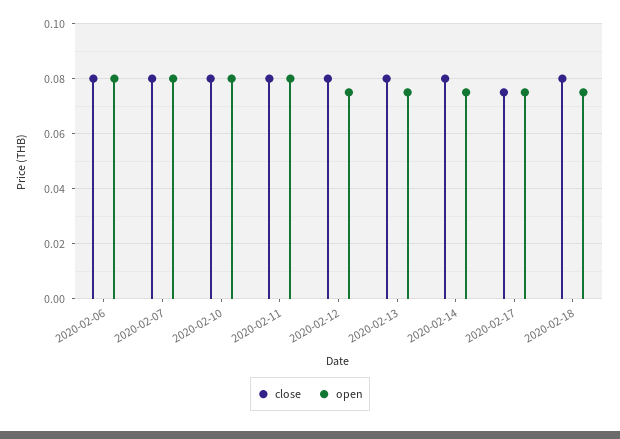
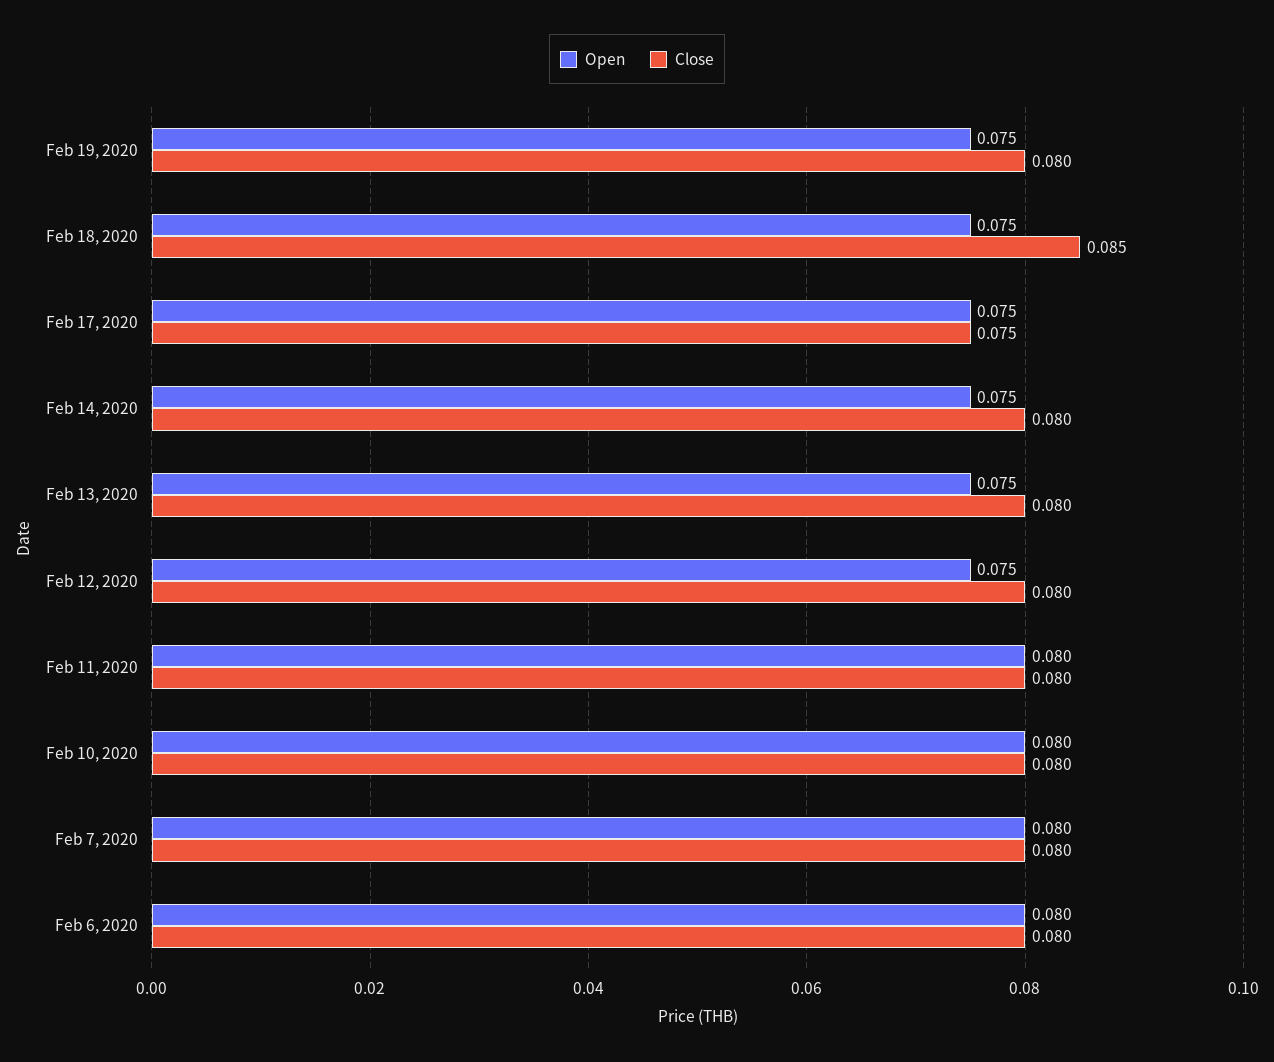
close, 2020-02-18: 0.08 -> 0.085
open, Feb 19, 2020: none -> 0.075
close, Feb 19, 2020: none -> 0.08

